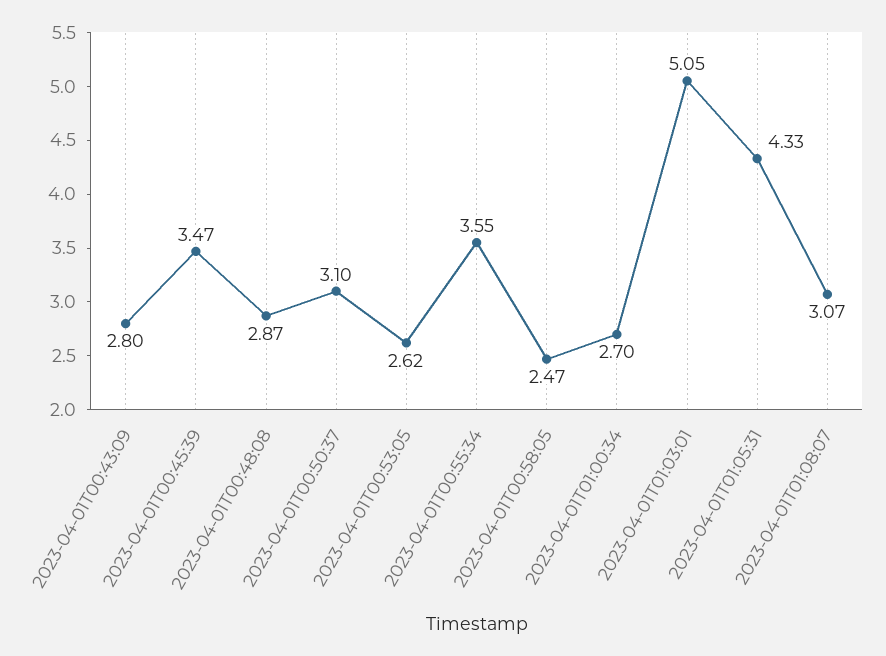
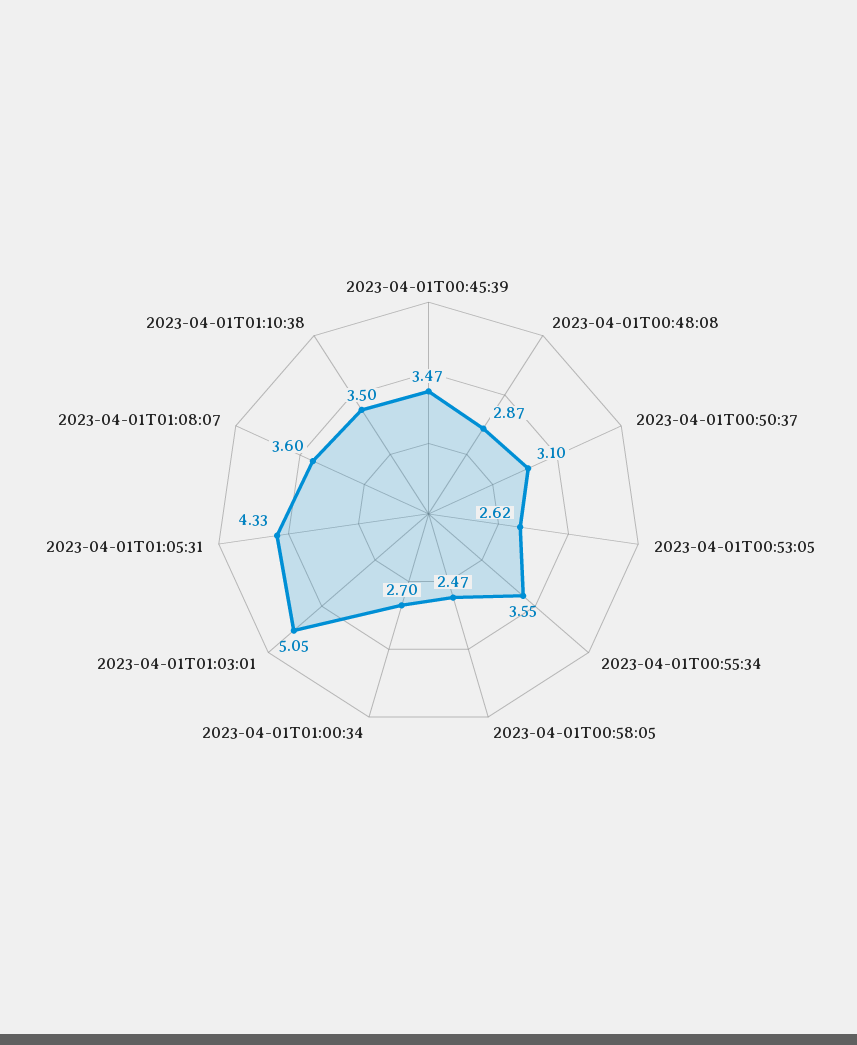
2023-04-01T00:43:09: 2.8 -> none
2023-04-01T01:08:07: 3.07 -> 3.6
2023-04-01T01:10:38: none -> 3.5

